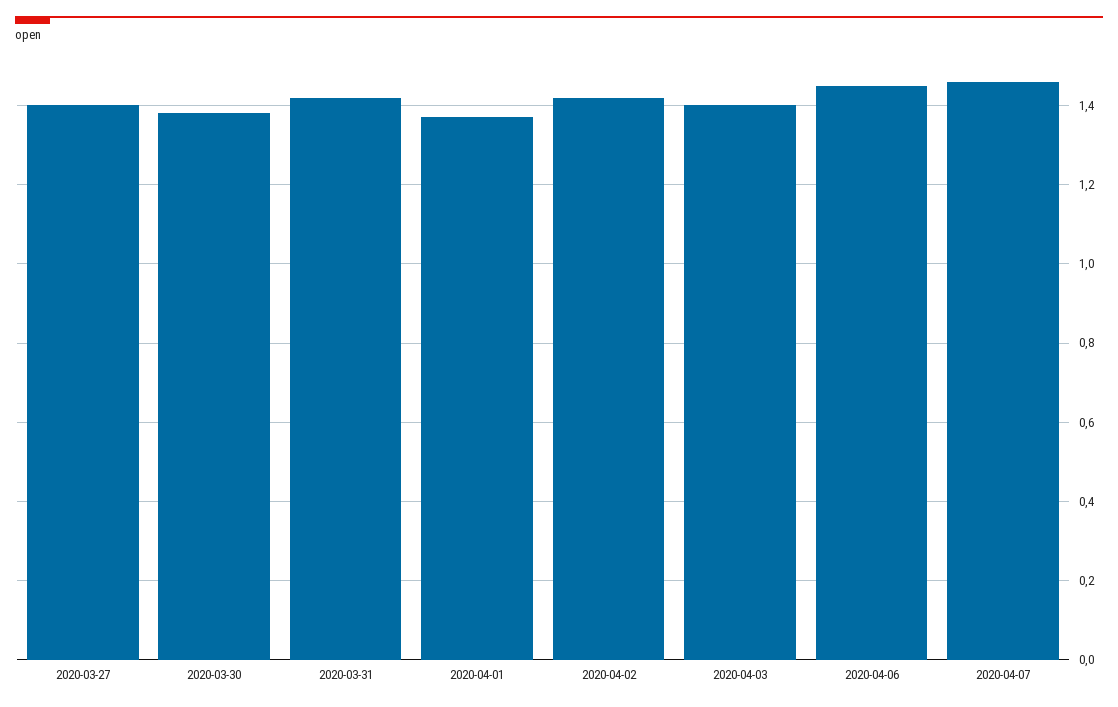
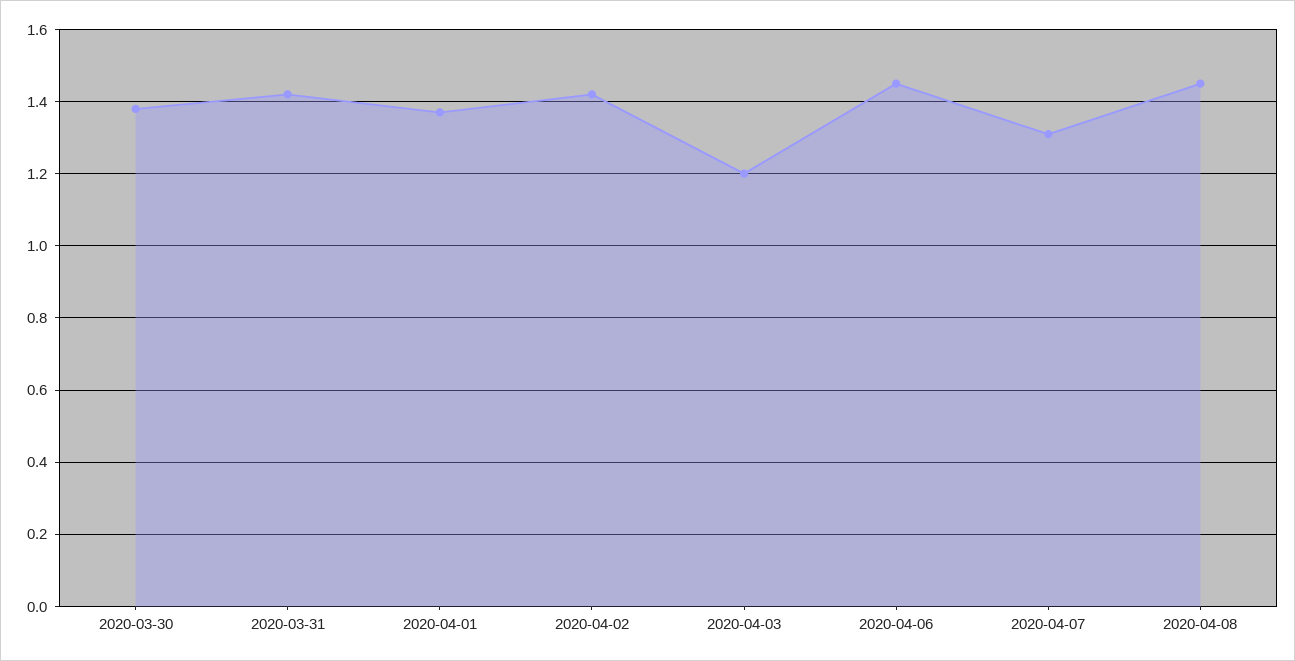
2020-03-27: 1.4 -> none
2020-04-03: 1.4 -> 1.2
2020-04-07: 1.45 -> 1.3
2020-04-08: none -> 1.45

